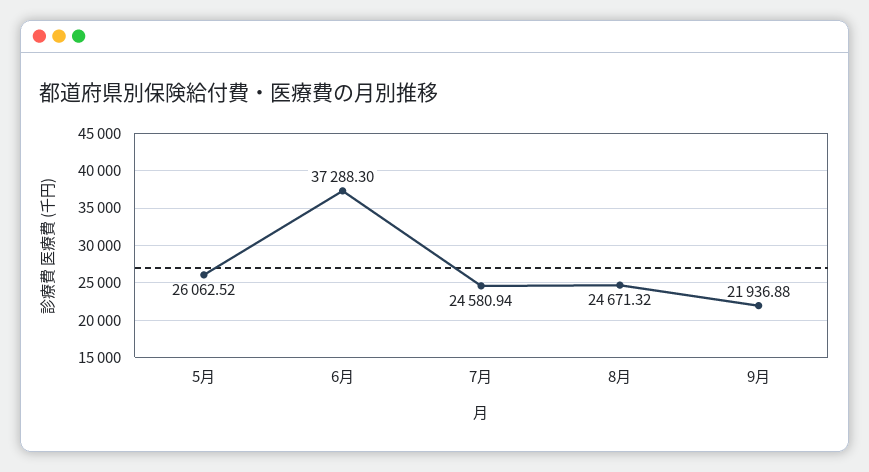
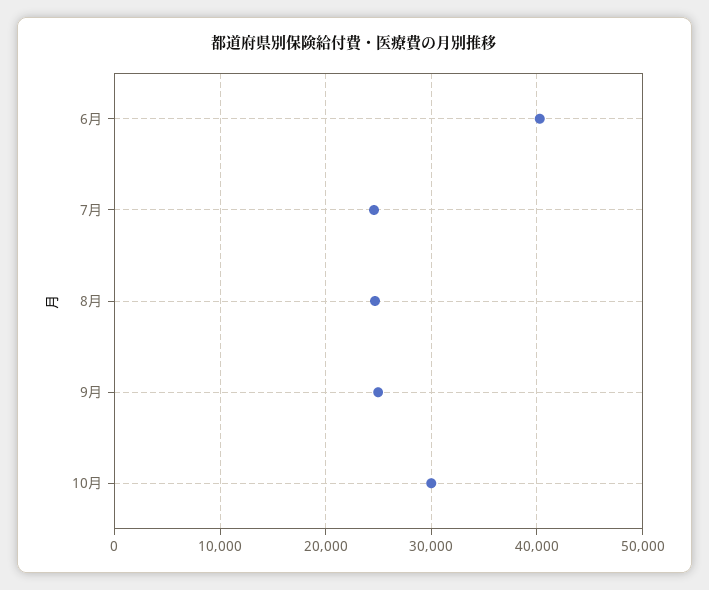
5月: 26062.52 -> none
6月: 37288.3 -> 40000
9月: 21936.88 -> 25000
10月: none -> 30000

